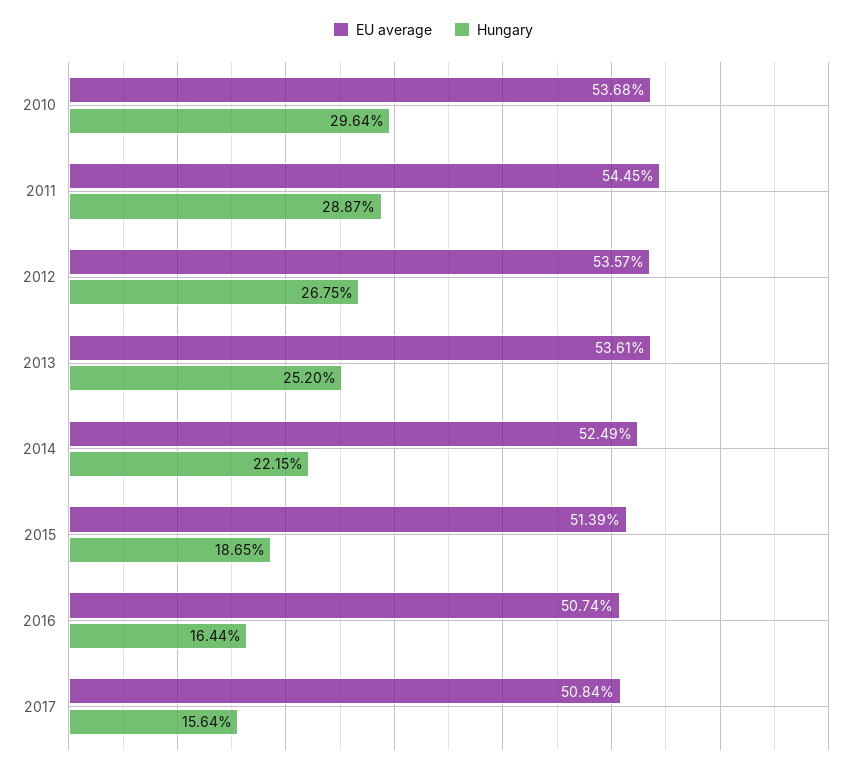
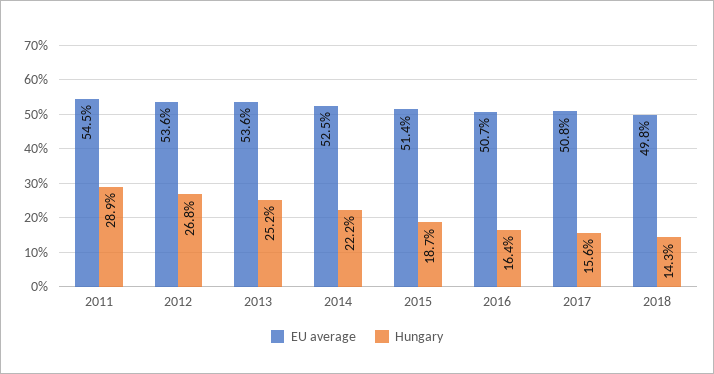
EU average, 2010: 53.68 -> none
Hungary, 2010: 29.64 -> none
EU average, 2018: none -> 49.8
Hungary, 2018: none -> 14.3

